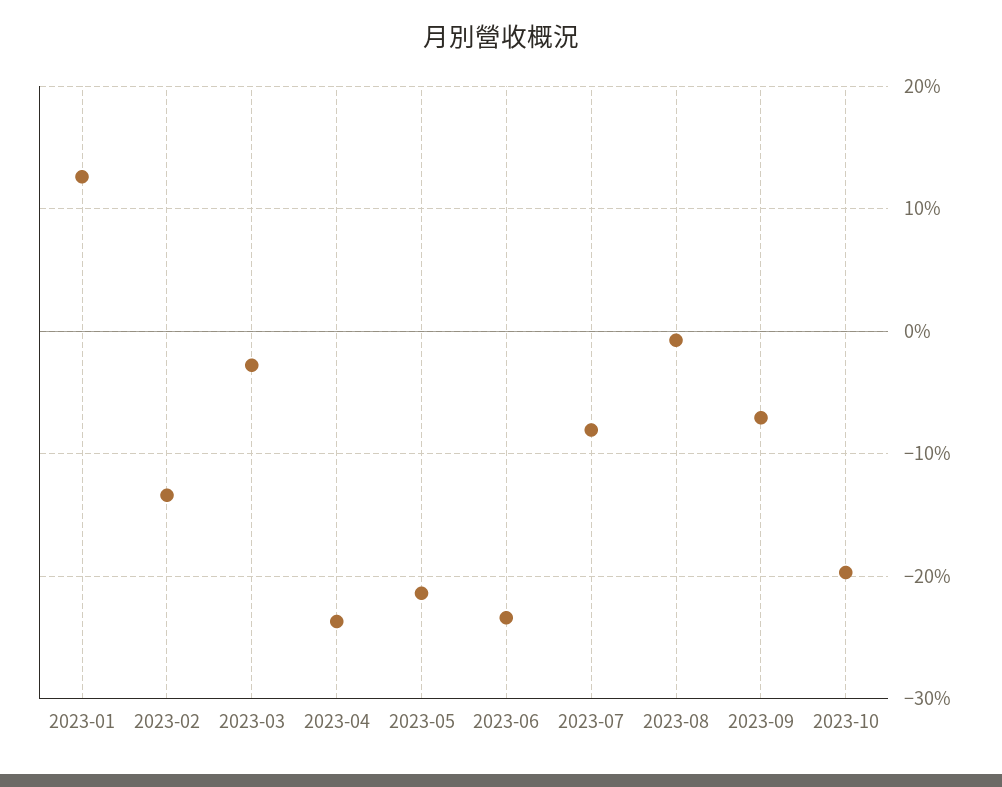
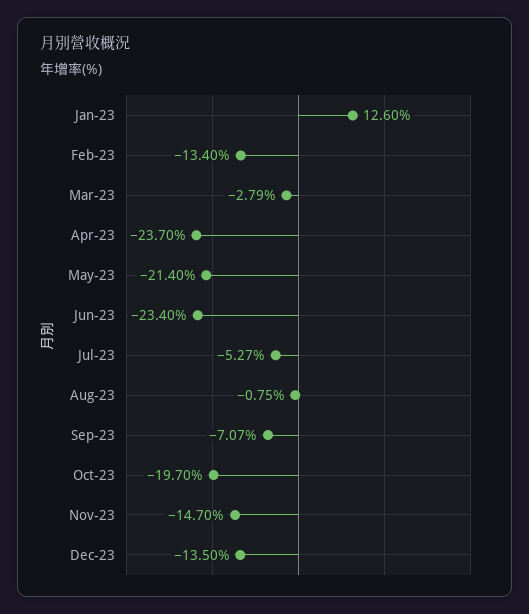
2023-07: -8 -> -5.27
Nov-23: none -> -14.7
Dec-23: none -> -13.5

